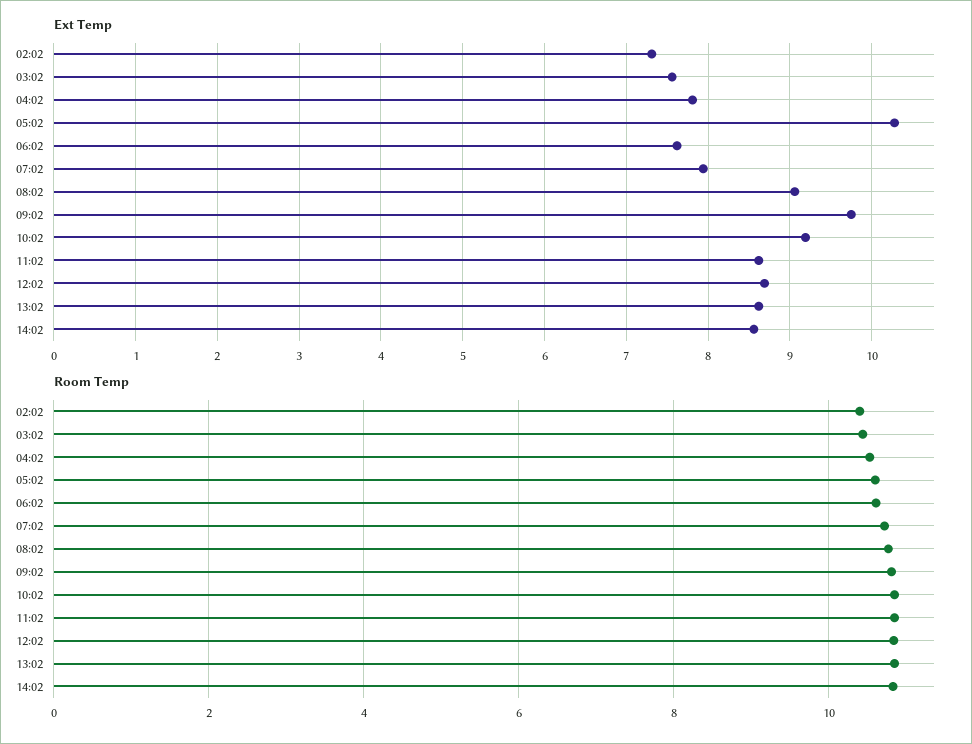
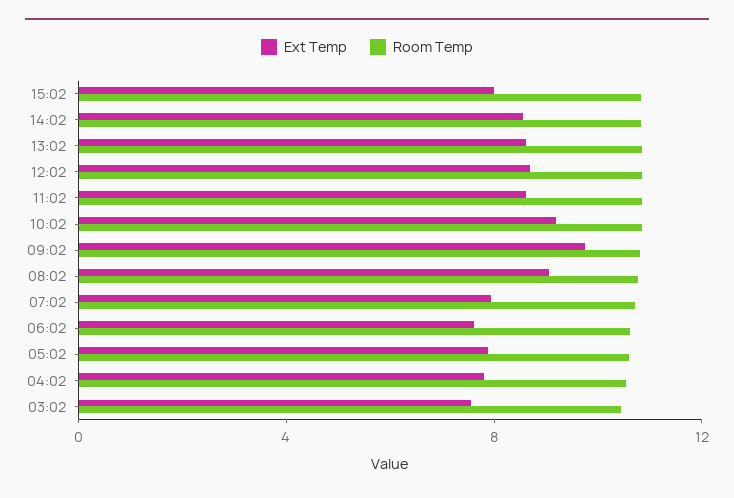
Ext Temp, 02:02: 7.3 -> none
Ext Temp, 05:02: 10.3 -> 8
Room Temp, 02:02: 10.4 -> none
Ext Temp, 15:02: none -> 8
Room Temp, 15:02: none -> 11

